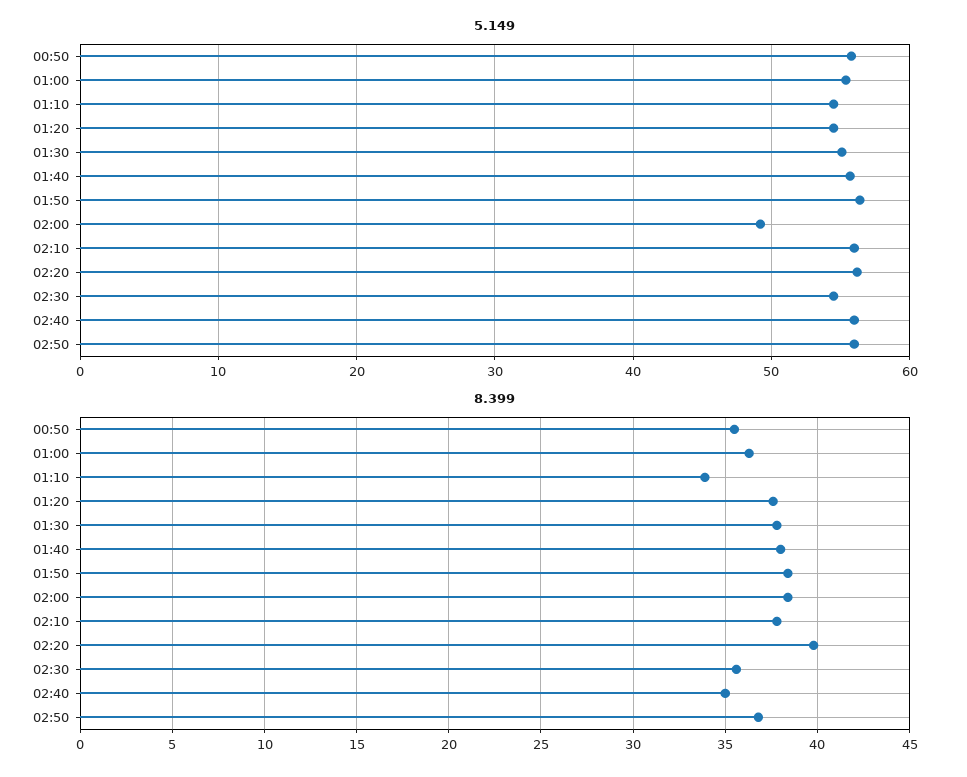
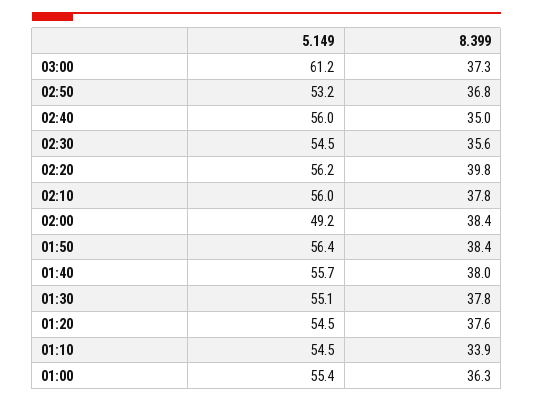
5.149, 00:50: 56 -> none
5.149, 02:50: 56 -> 53.2
8.399, 00:50: 35.5 -> none
5.149, 03:00: none -> 61.2
8.399, 03:00: none -> 37.3

